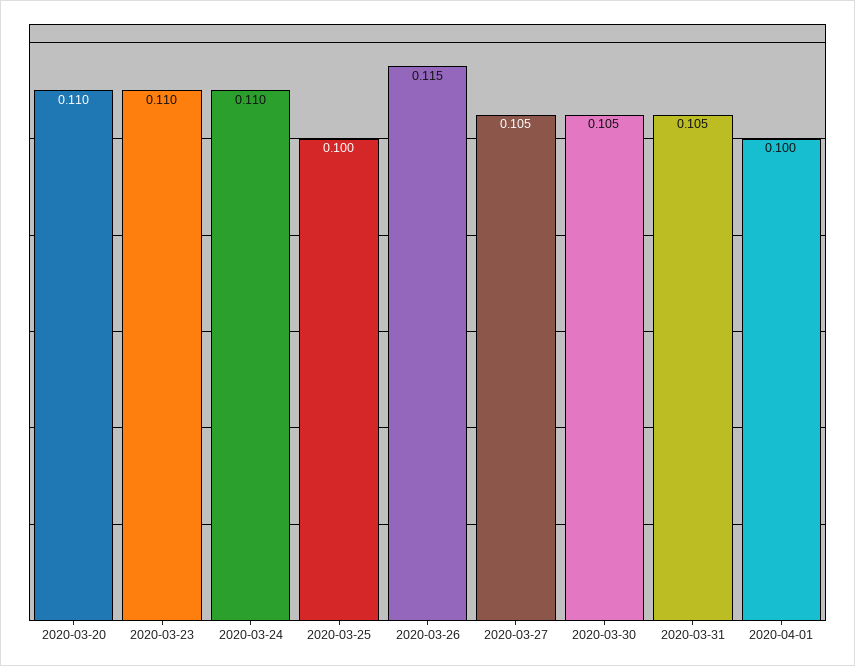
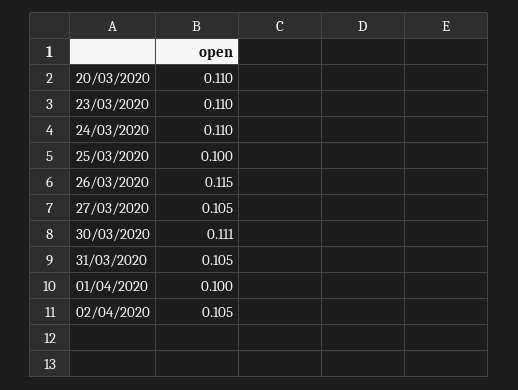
2020-03-30: 0.105 -> 0.111
02/04/2020: none -> 0.105

